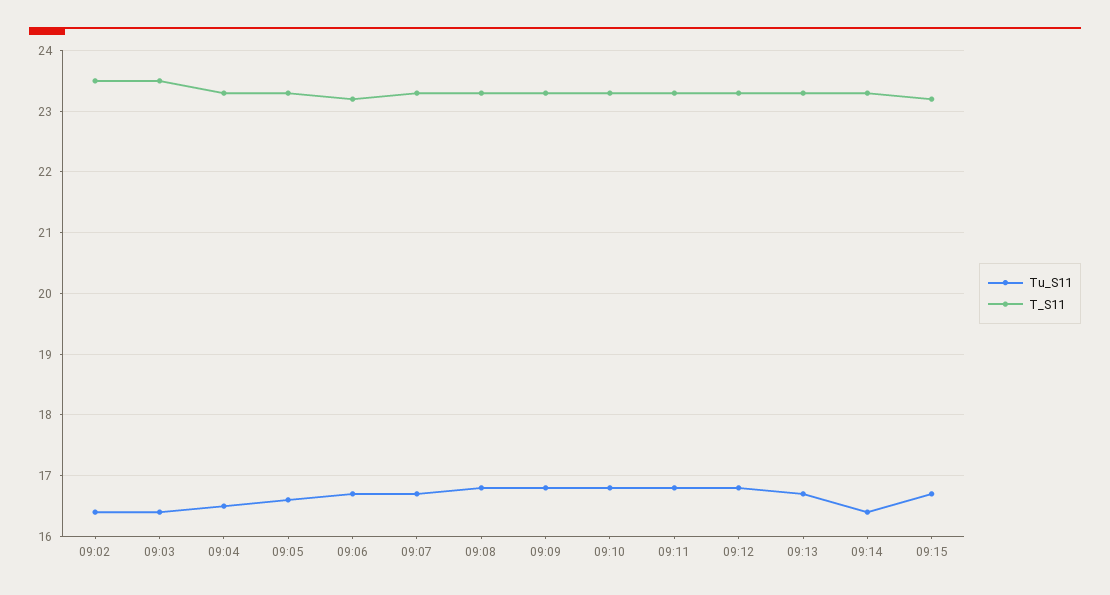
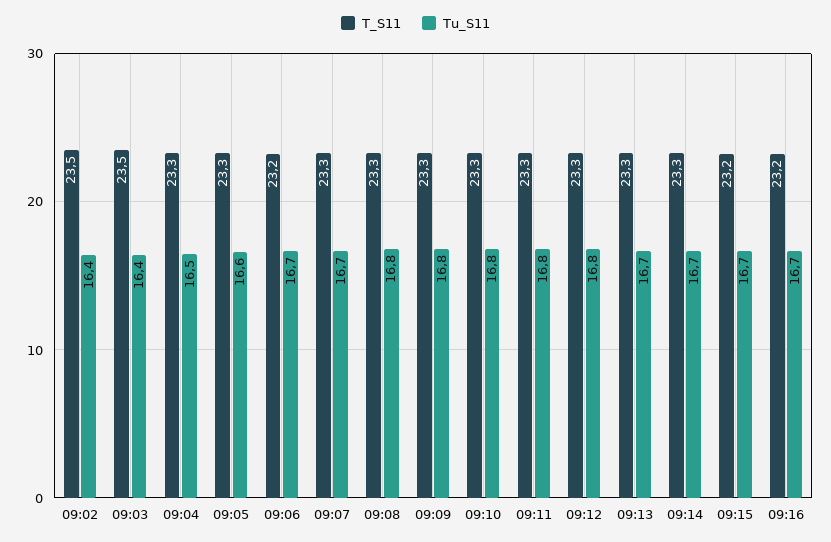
Tu_S11, 09:14: 16.4 -> 16.7
T_S11, 09:16: none -> 23.2
Tu_S11, 09:16: none -> 16.7

